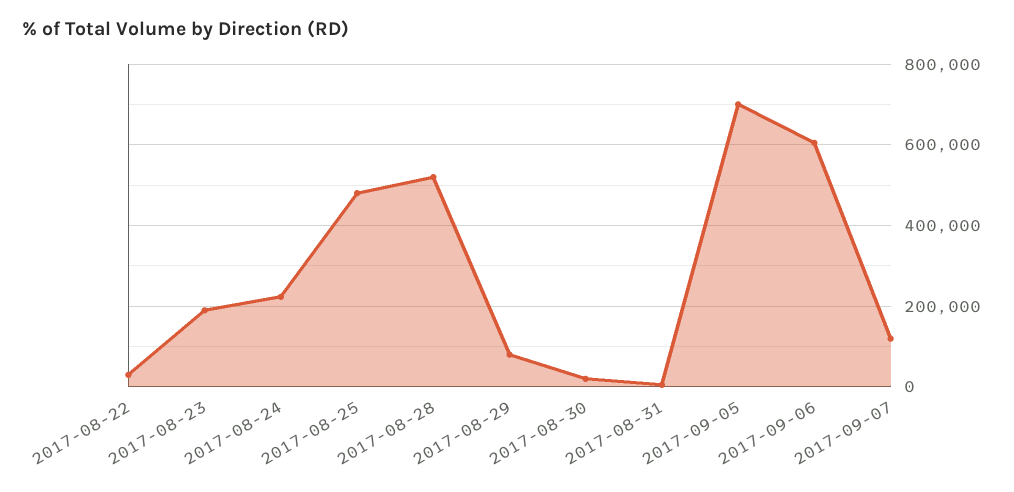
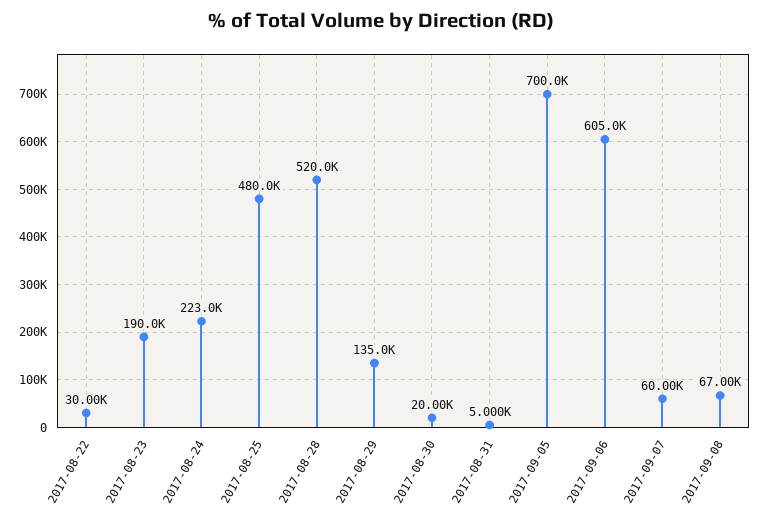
2017-08-29: 80000 -> 135000
2017-09-07: 120000 -> 60000
2017-09-08: none -> 67000

